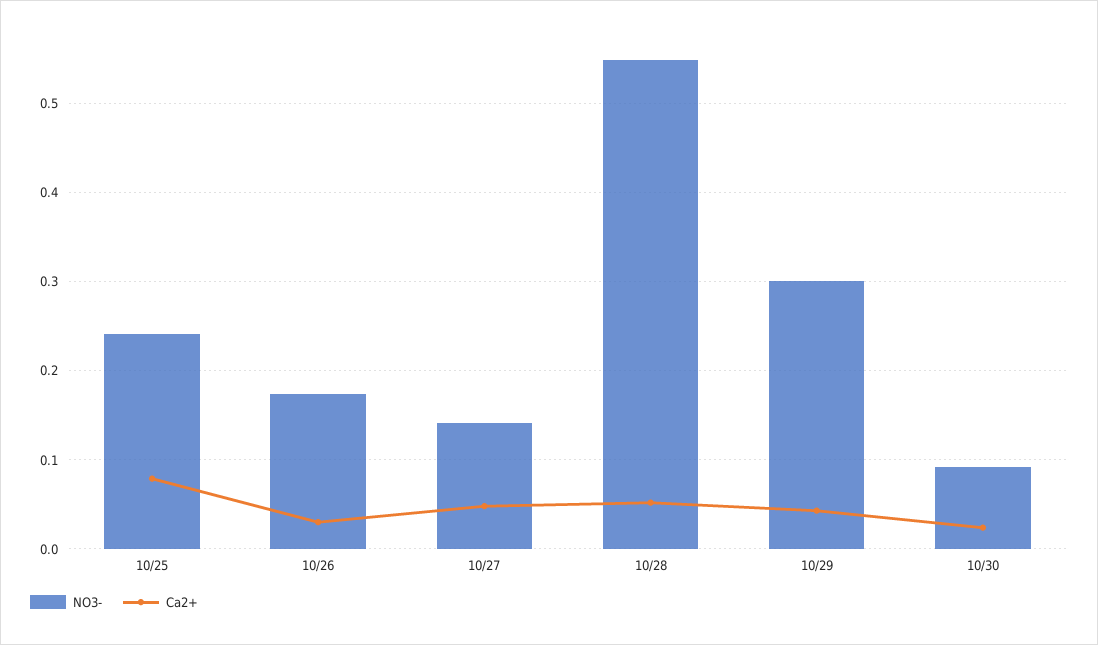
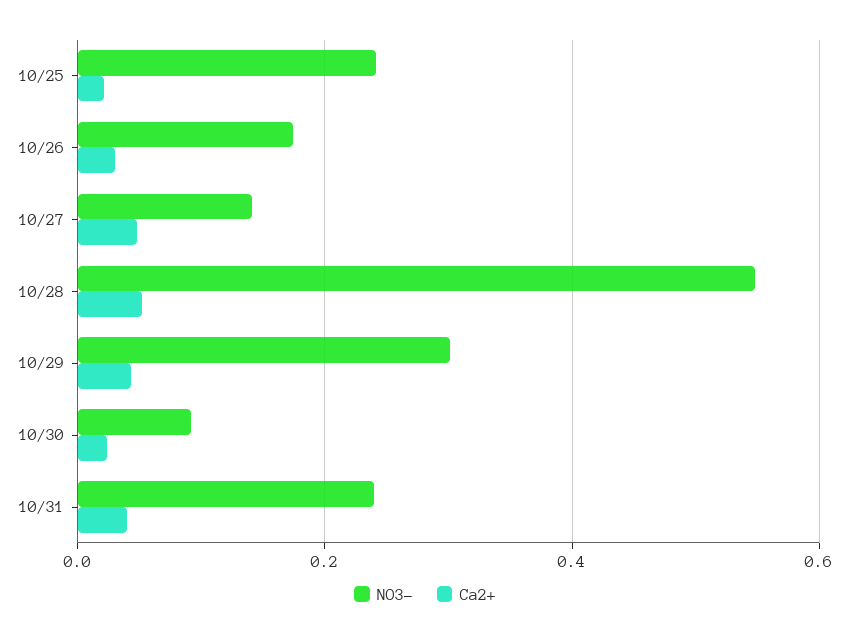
Ca2+, 10/25: 0.08 -> 0.02
NO3-, 10/31: none -> 0.24
Ca2+, 10/31: none -> 0.04

